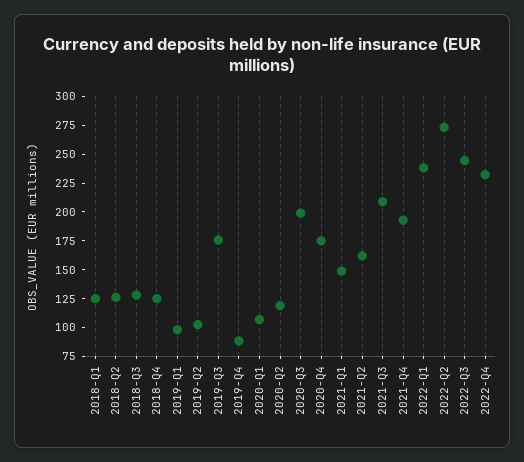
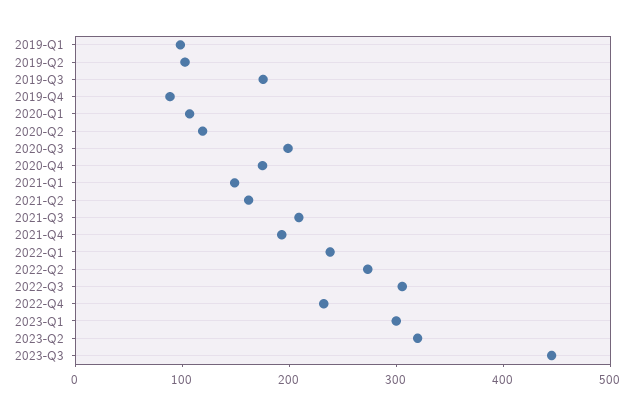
2018-Q1: 125 -> none
2018-Q2: 125 -> none
2018-Q3: 125 -> none
2018-Q4: 125 -> none
2022-Q3: 250 -> 300
2023-Q1: none -> 300
2023-Q2: none -> 320
2023-Q3: none -> 440

